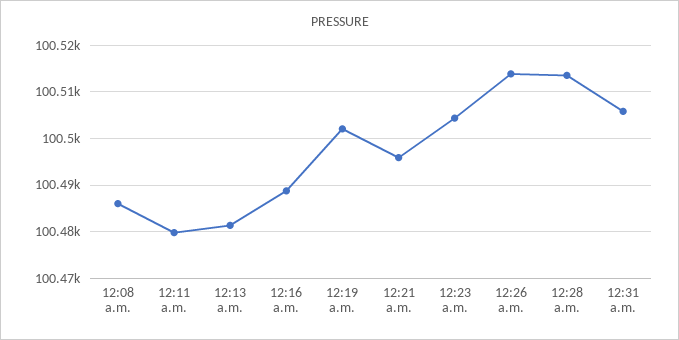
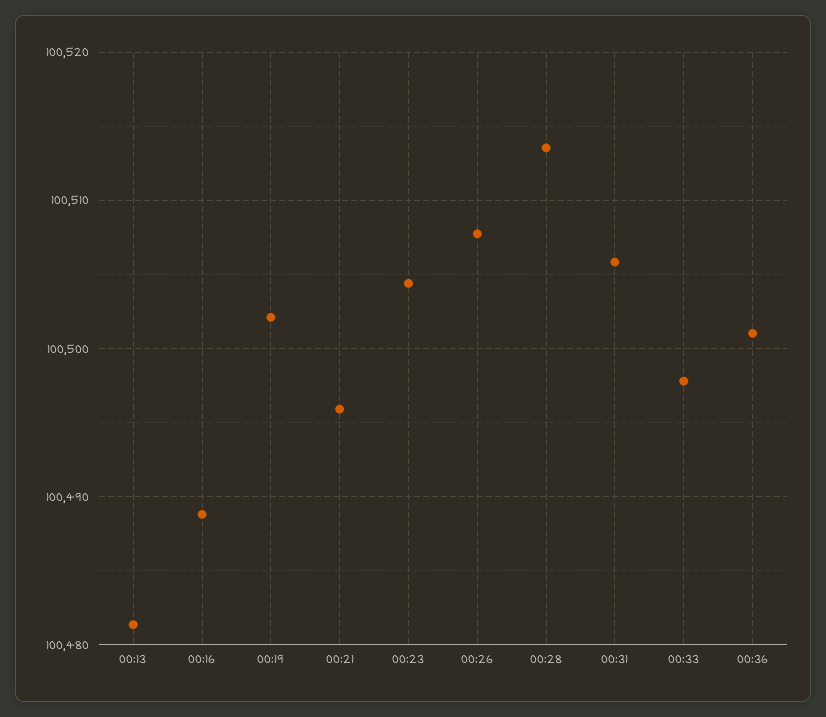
12:08 a.m.: 100486 -> none
12:11 a.m.: 100480 -> none
12:26 a.m.: 100514 -> 100508
00:33: none -> 100498
00:36: none -> 100501

